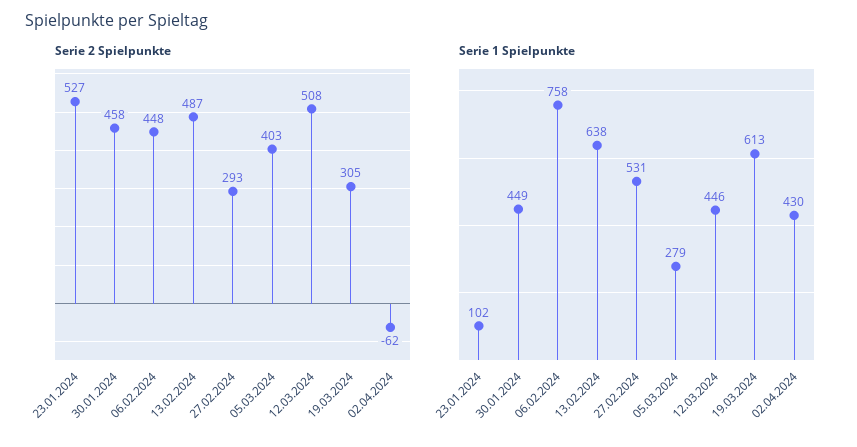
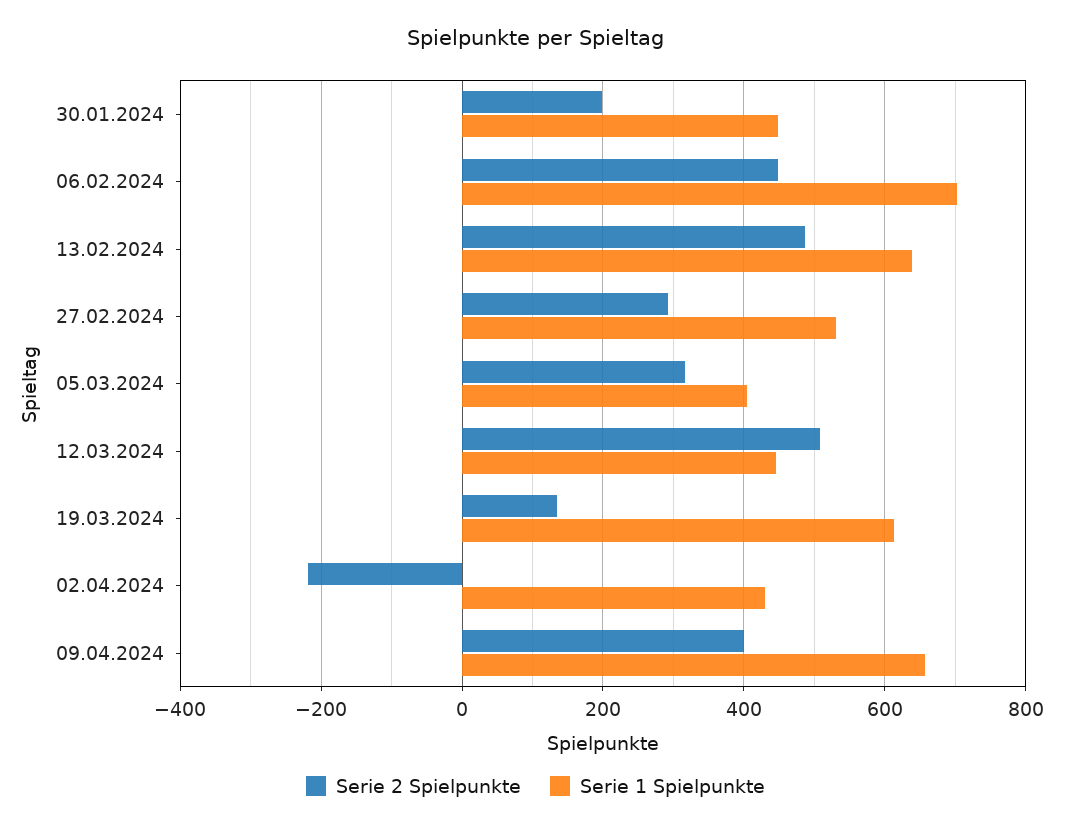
Serie 2 Spielpunkte, 23.01.2024: 527 -> none
Serie 2 Spielpunkte, 30.01.2024: 458 -> 200
Serie 2 Spielpunkte, 05.03.2024: 403 -> 320
Serie 2 Spielpunkte, 19.03.2024: 305 -> 140
Serie 2 Spielpunkte, 02.04.2024: -62 -> -220
Serie 1 Spielpunkte, 23.01.2024: 102 -> none
Serie 1 Spielpunkte, 06.02.2024: 758 -> 700
Serie 1 Spielpunkte, 05.03.2024: 279 -> 400
Serie 2 Spielpunkte, 09.04.2024: none -> 400
Serie 1 Spielpunkte, 09.04.2024: none -> 660

